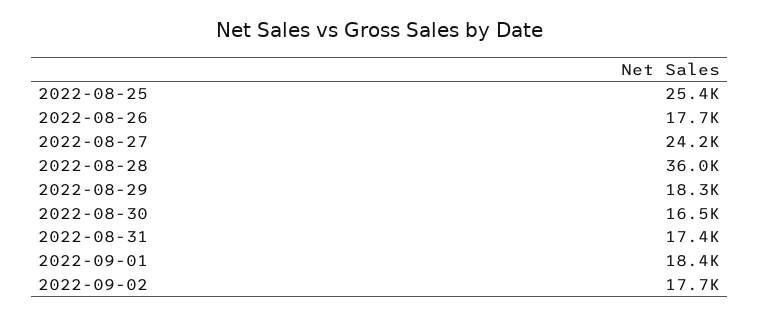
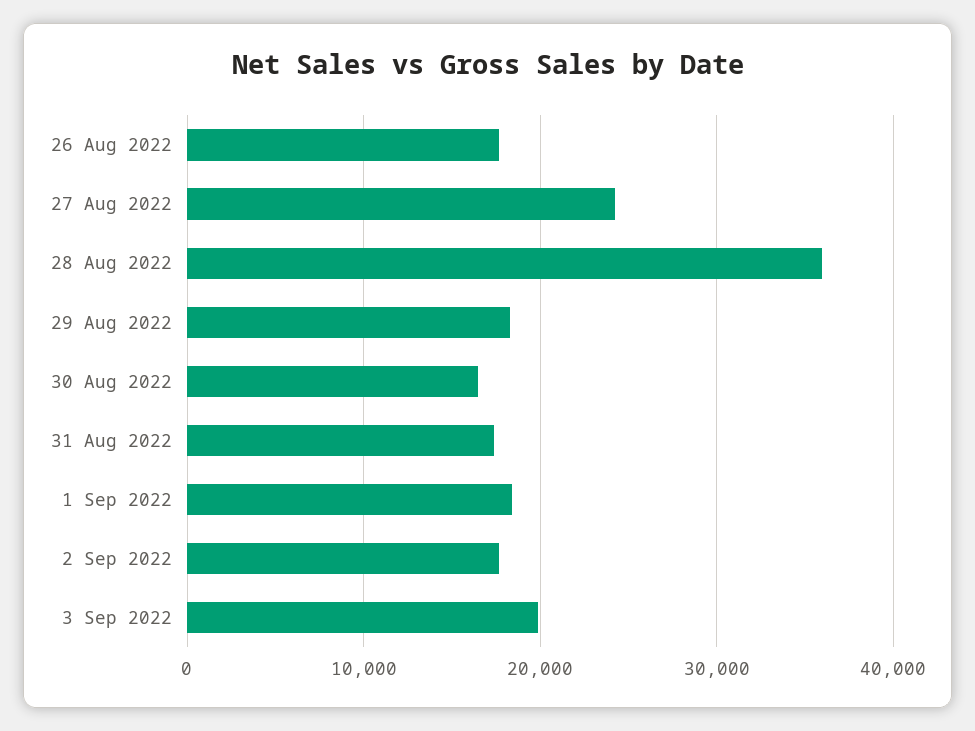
2022-08-25: 25400 -> none
3 Sep 2022: none -> 20000

